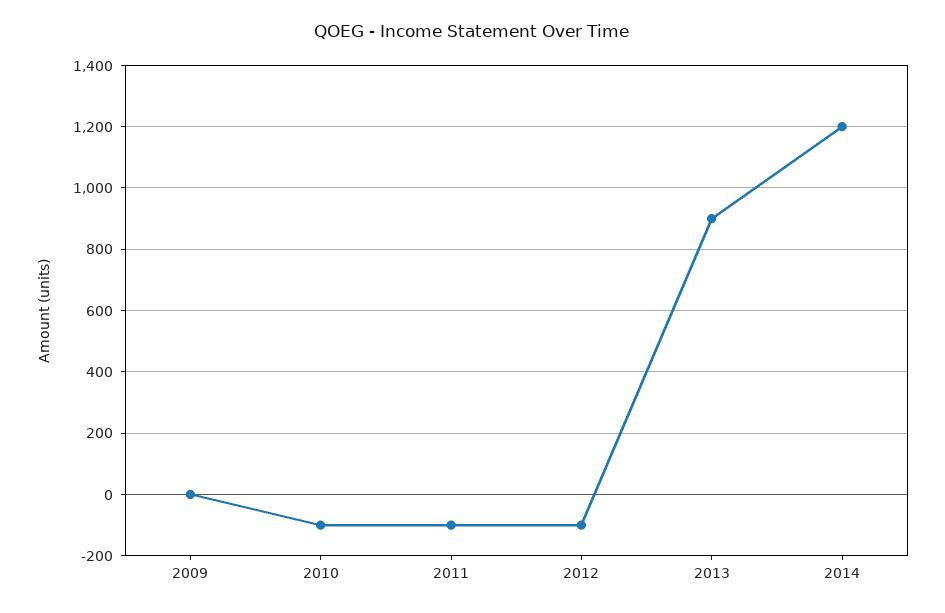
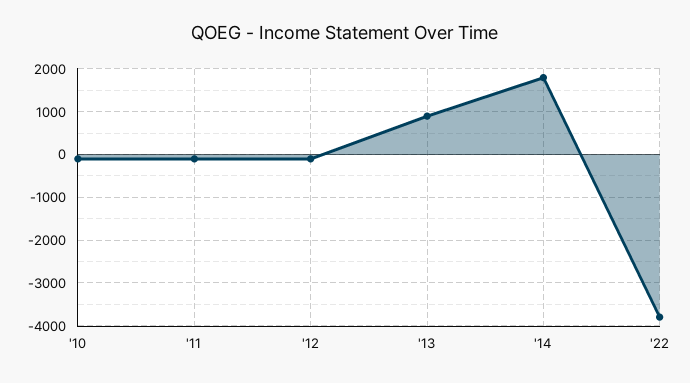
2009: 0 -> none
2014: 1200 -> 1800
'22: none -> -3800

